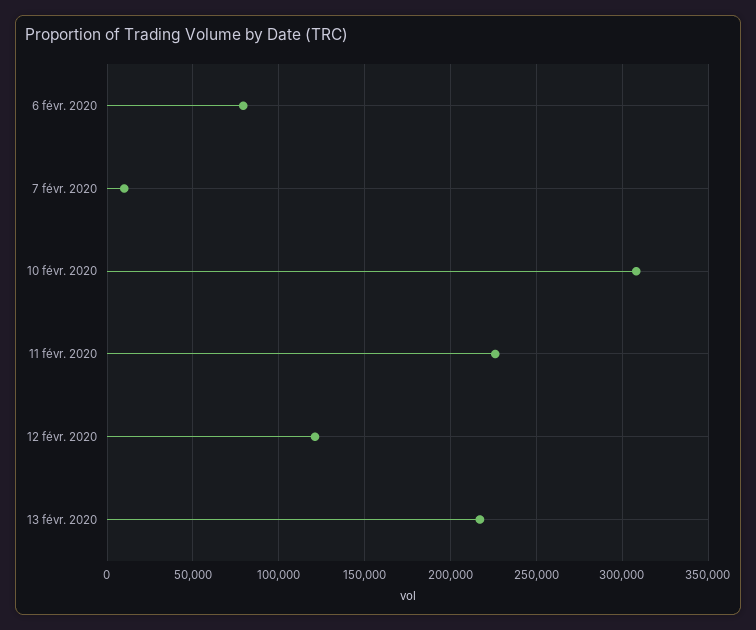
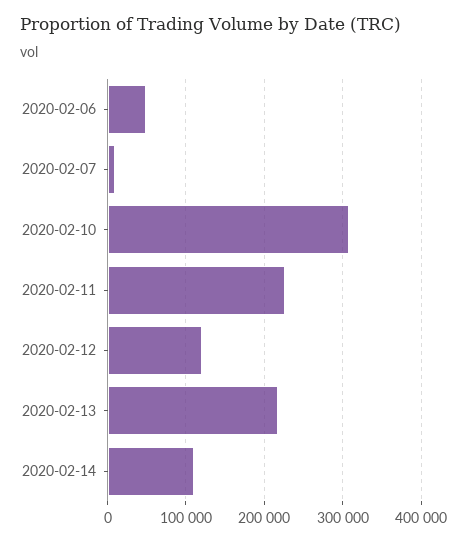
6 févr. 2020: 80000 -> 50000
2020-02-14: none -> 110000

